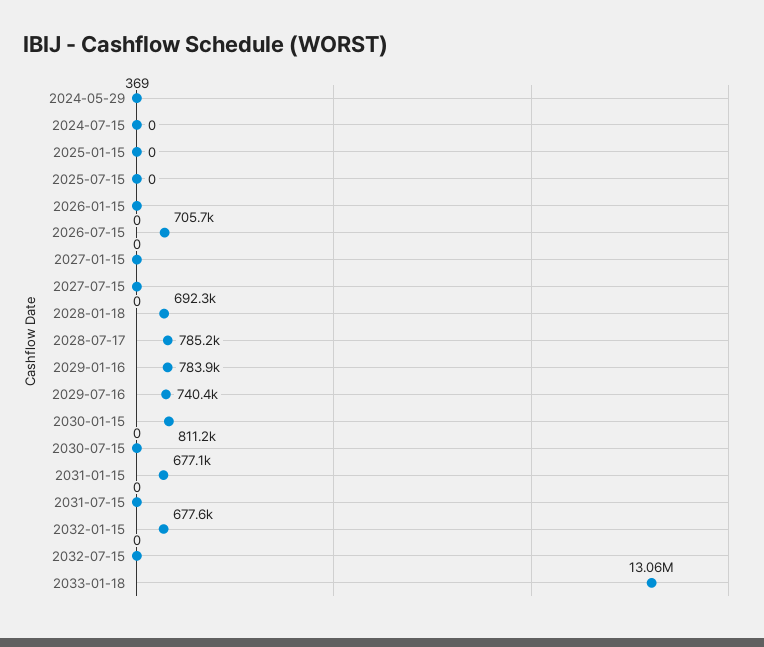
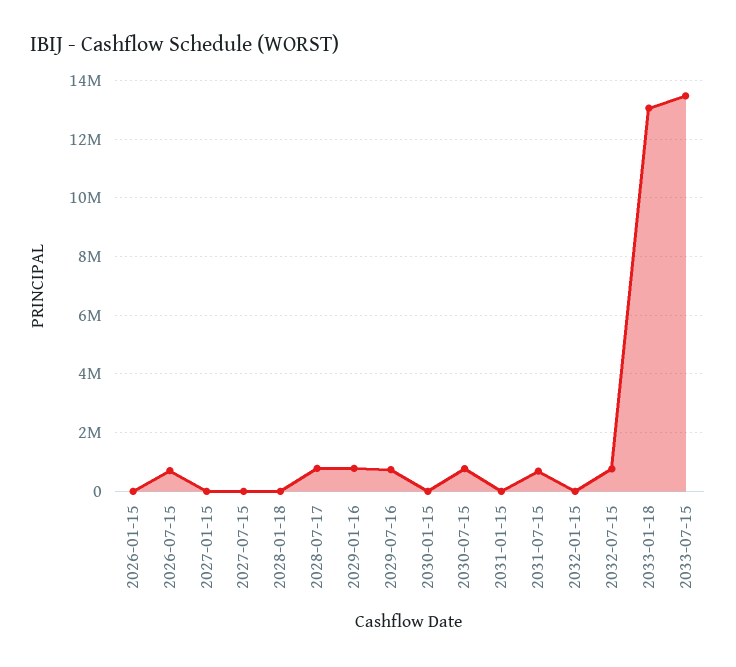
2024-05-29: 369 -> none
2024-07-15: 0 -> none
2025-01-15: 0 -> none
2025-07-15: 0 -> none
2028-01-18: 692300 -> 0
2030-01-15: 811200 -> 0
2030-07-15: 0 -> 750000
2031-01-15: 677100 -> 0
2031-07-15: 0 -> 750000
2032-01-15: 677600 -> 0
2032-07-15: 0 -> 750000
2033-07-15: none -> 13500000

